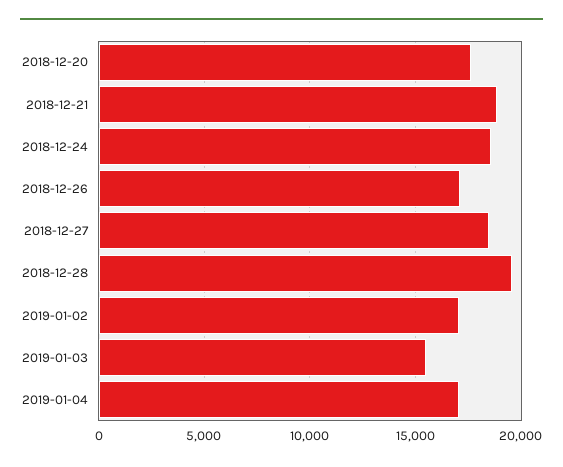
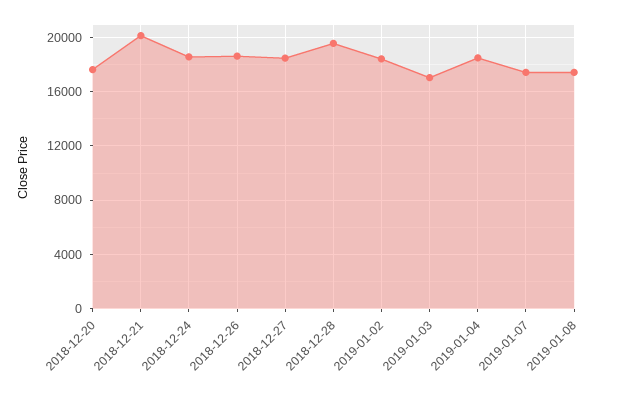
2018-12-21: 19000 -> 20000
2018-12-26: 17000 -> 18500
2019-01-02: 17000 -> 18500
2019-01-03: 15500 -> 17000
2019-01-04: 17000 -> 18500
2019-01-07: none -> 17500
2019-01-08: none -> 17500

